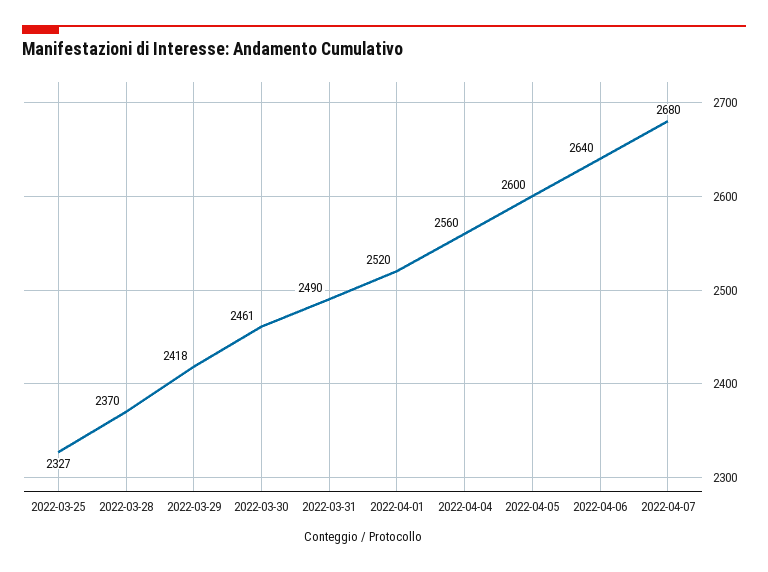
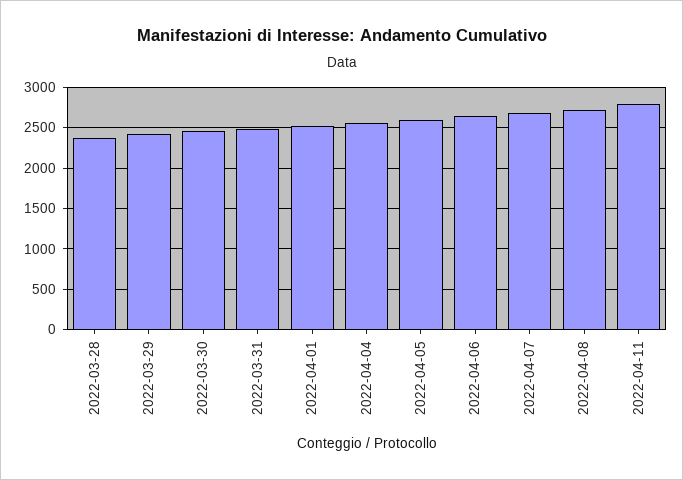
2022-03-25: 2327 -> none
2022-04-08: none -> 2700
2022-04-11: none -> 2800

